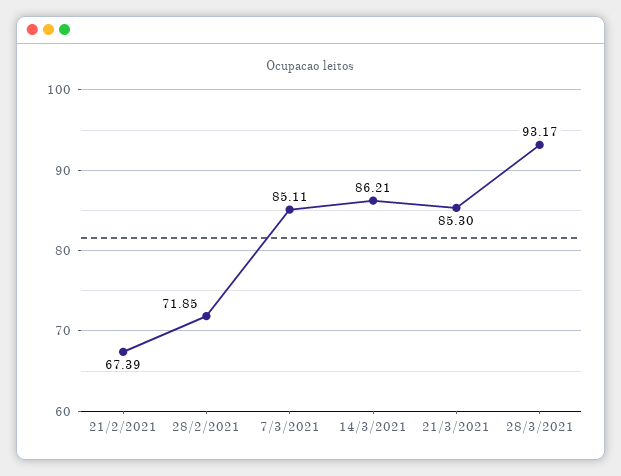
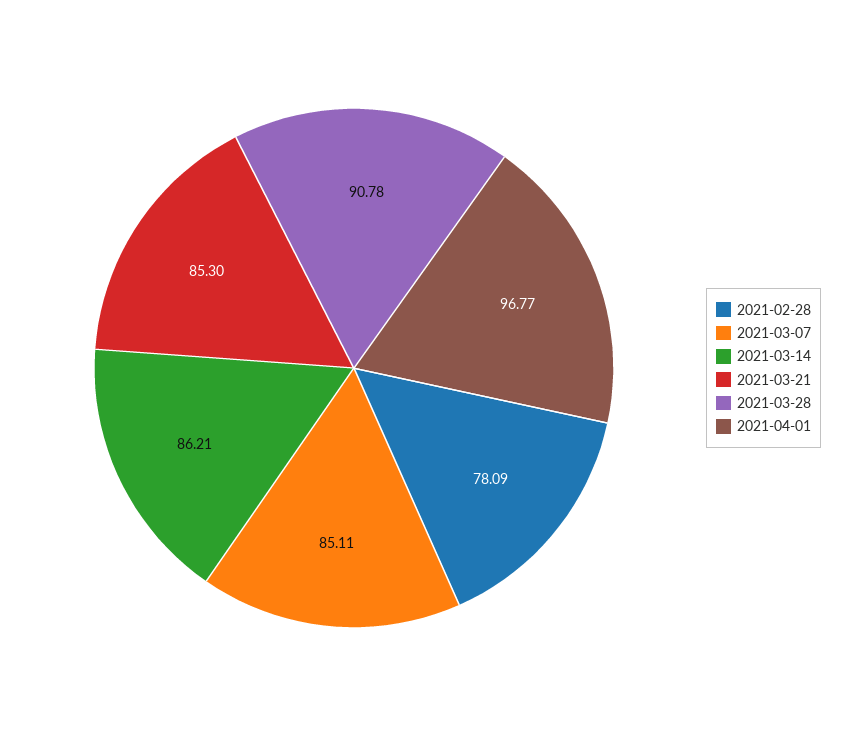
21/2/2021: 67.39 -> none
28/2/2021: 71.85 -> 78.09
28/3/2021: 93.17 -> 90.78
2021-04-01: none -> 96.77

